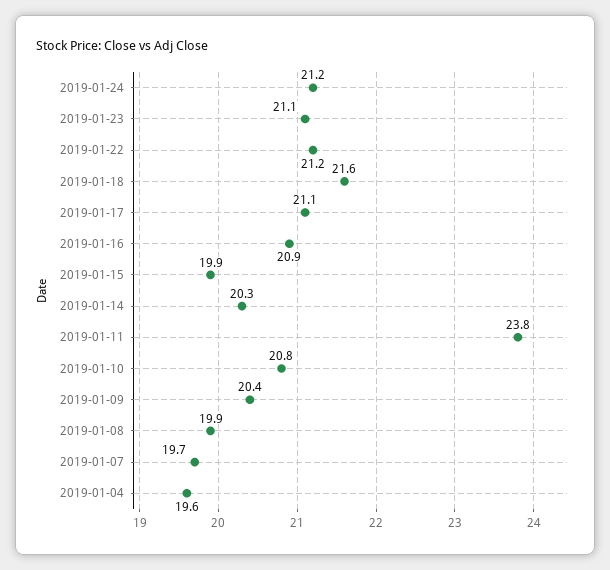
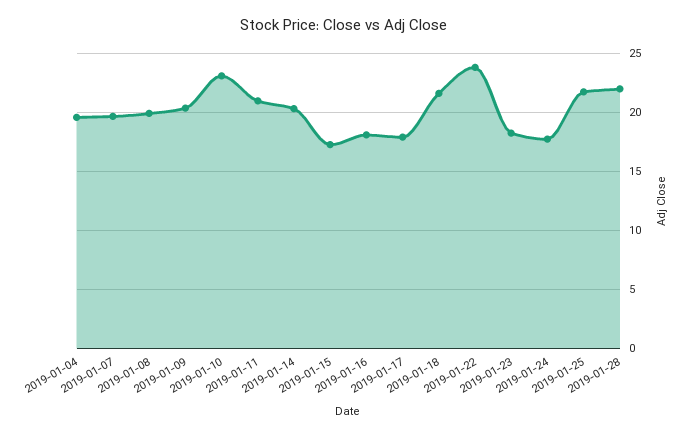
2019-01-24: 21.2 -> 18
2019-01-23: 21.1 -> 18
2019-01-22: 21.2 -> 24
2019-01-17: 21.1 -> 18
2019-01-16: 20.9 -> 18
2019-01-15: 19.9 -> 17
2019-01-11: 23.8 -> 21
2019-01-10: 20.8 -> 23
2019-01-25: none -> 22
2019-01-28: none -> 22

